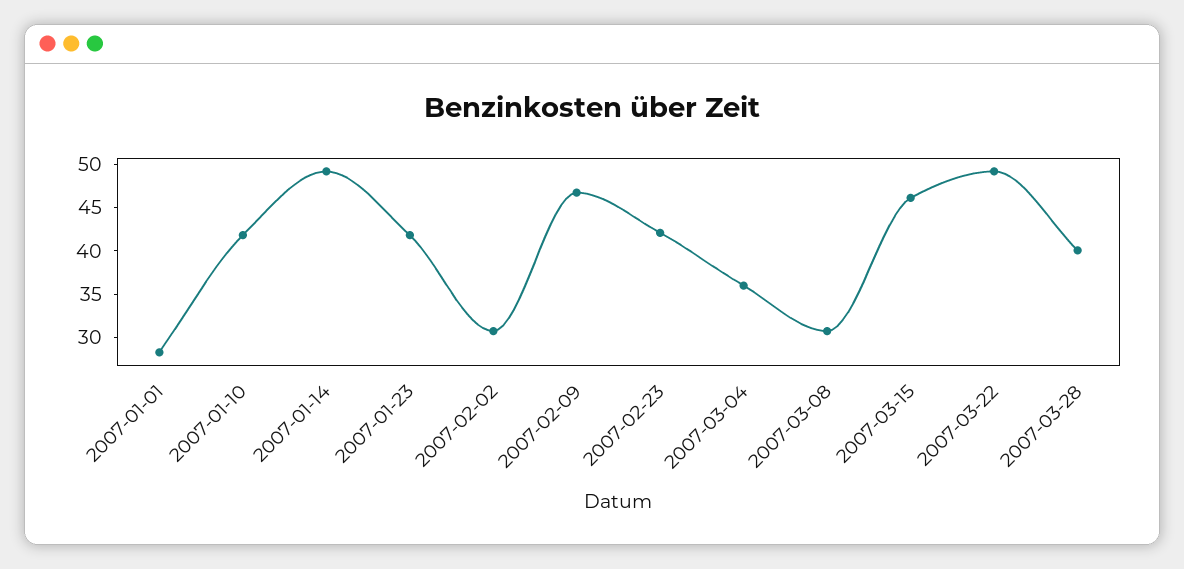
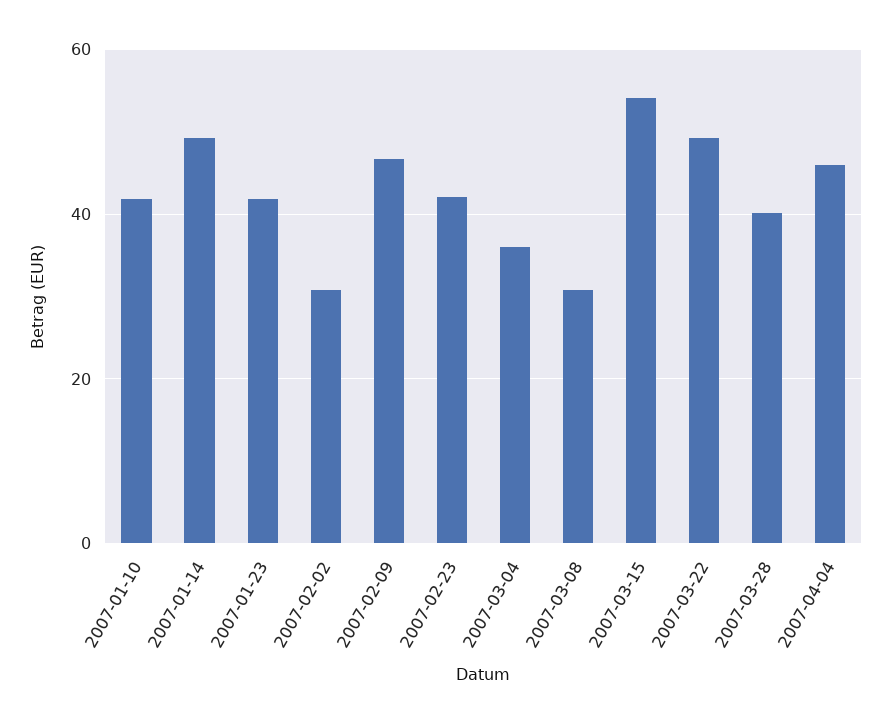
2007-01-01: 28 -> none
2007-03-15: 46 -> 54
2007-04-04: none -> 46

